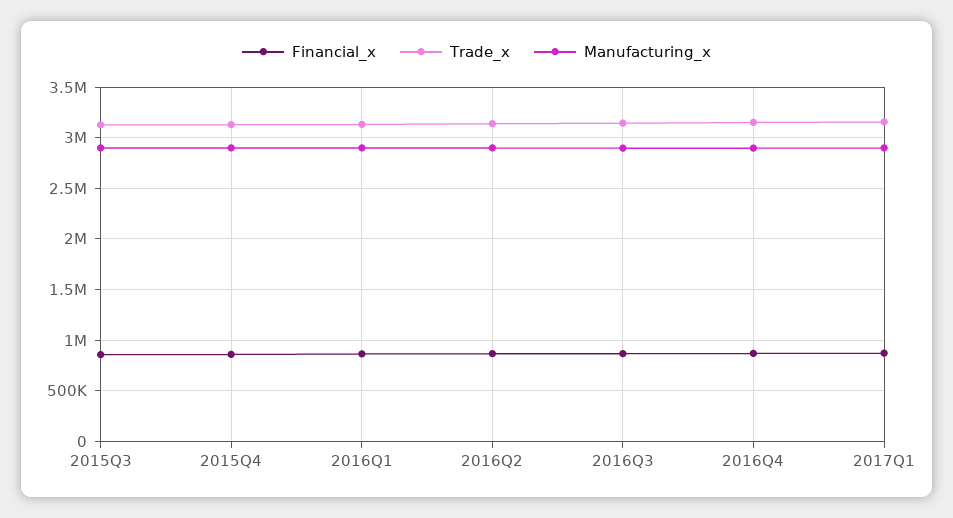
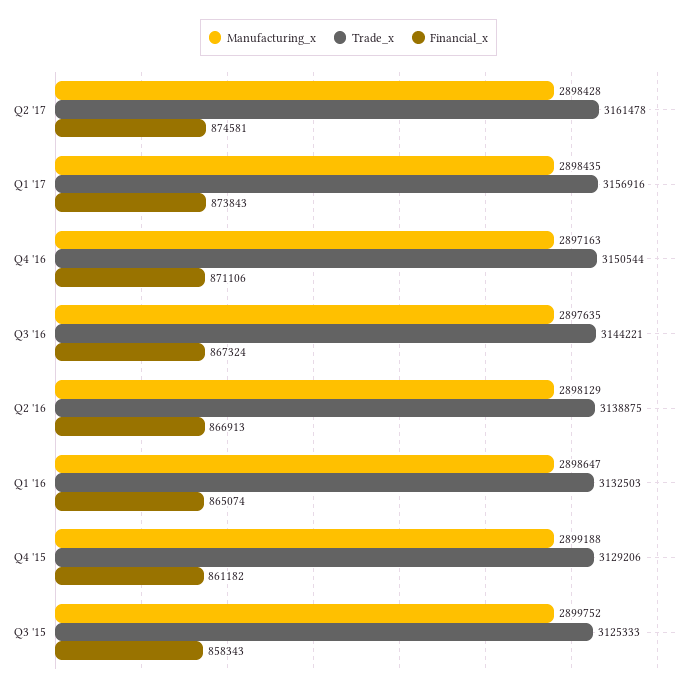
Manufacturing_x, Q2 '17: none -> 2898428
Trade_x, Q2 '17: none -> 3161478
Financial_x, Q2 '17: none -> 874581

